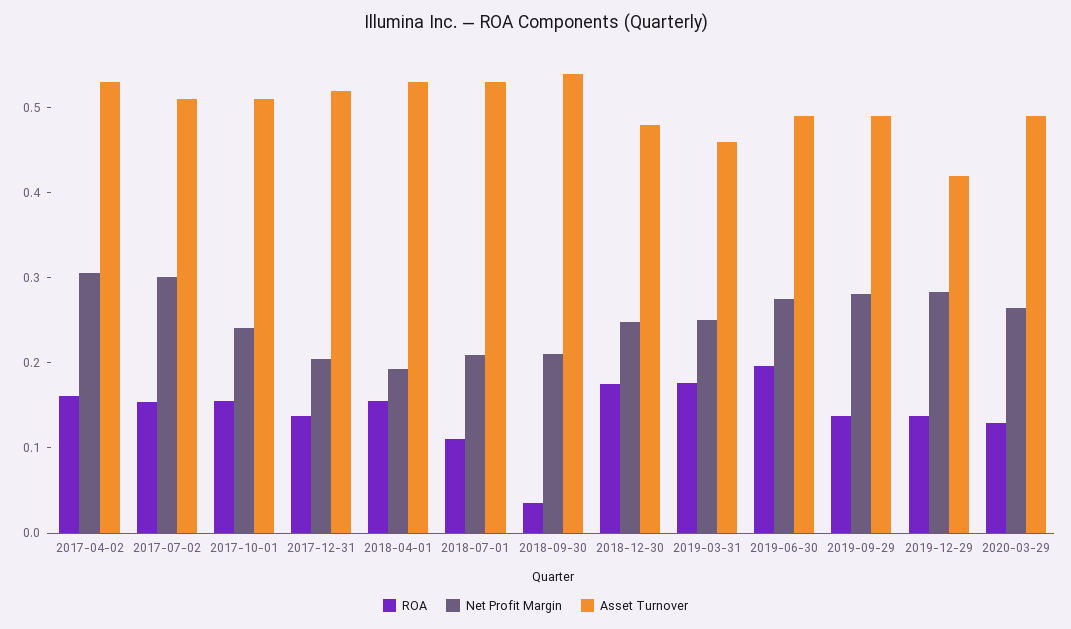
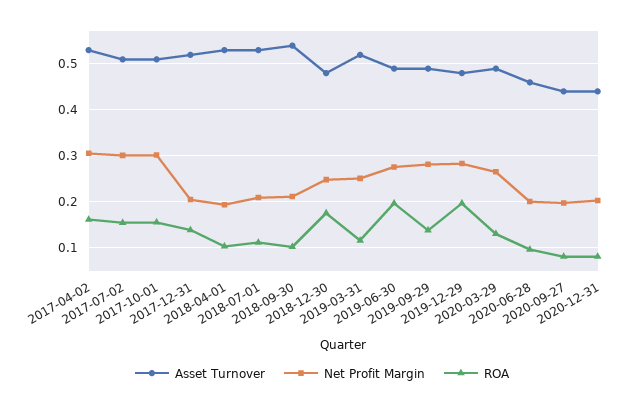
Net Profit Margin, 2017-10-01: 0.24 -> 0.3
ROA, 2018-04-01: 0.16 -> 0.1
ROA, 2018-09-30: 0.04 -> 0.1
ROA, 2019-03-31: 0.18 -> 0.12
Asset Turnover, 2019-03-31: 0.46 -> 0.52
ROA, 2019-12-29: 0.14 -> 0.2
Asset Turnover, 2019-12-29: 0.42 -> 0.48
Asset Turnover, 2020-06-28: none -> 0.46
Net Profit Margin, 2020-06-28: none -> 0.2
ROA, 2020-06-28: none -> 0.1
Asset Turnover, 2020-09-27: none -> 0.44
Net Profit Margin, 2020-09-27: none -> 0.2
ROA, 2020-09-27: none -> 0.08
Asset Turnover, 2020-12-31: none -> 0.44
Net Profit Margin, 2020-12-31: none -> 0.2
ROA, 2020-12-31: none -> 0.08

